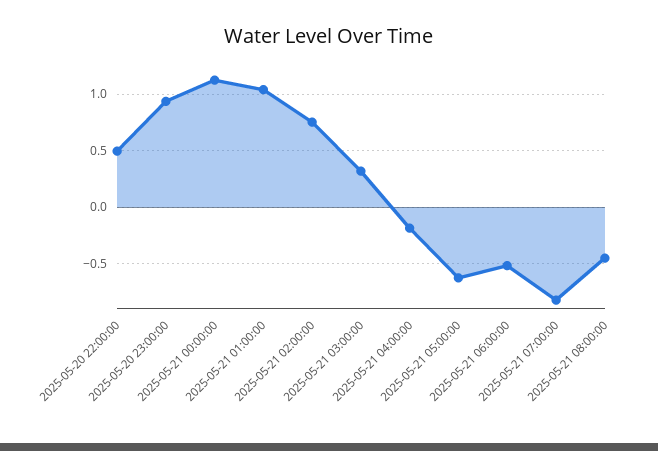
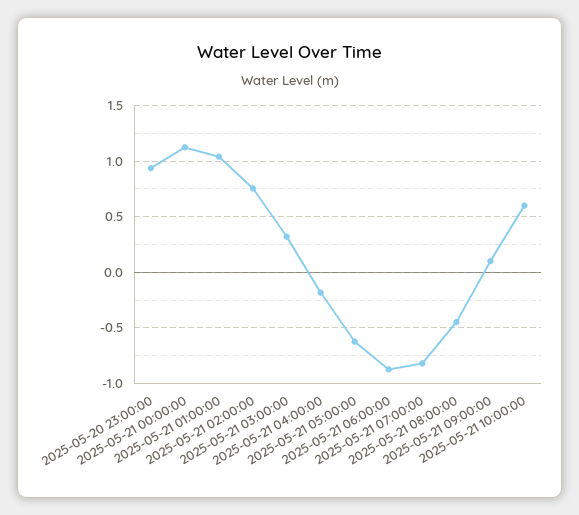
2025-05-20 22:00:00: 0.5 -> none
2025-05-21 06:00:00: -0.5 -> -0.9
2025-05-21 09:00:00: none -> 0.1
2025-05-21 10:00:00: none -> 0.6

